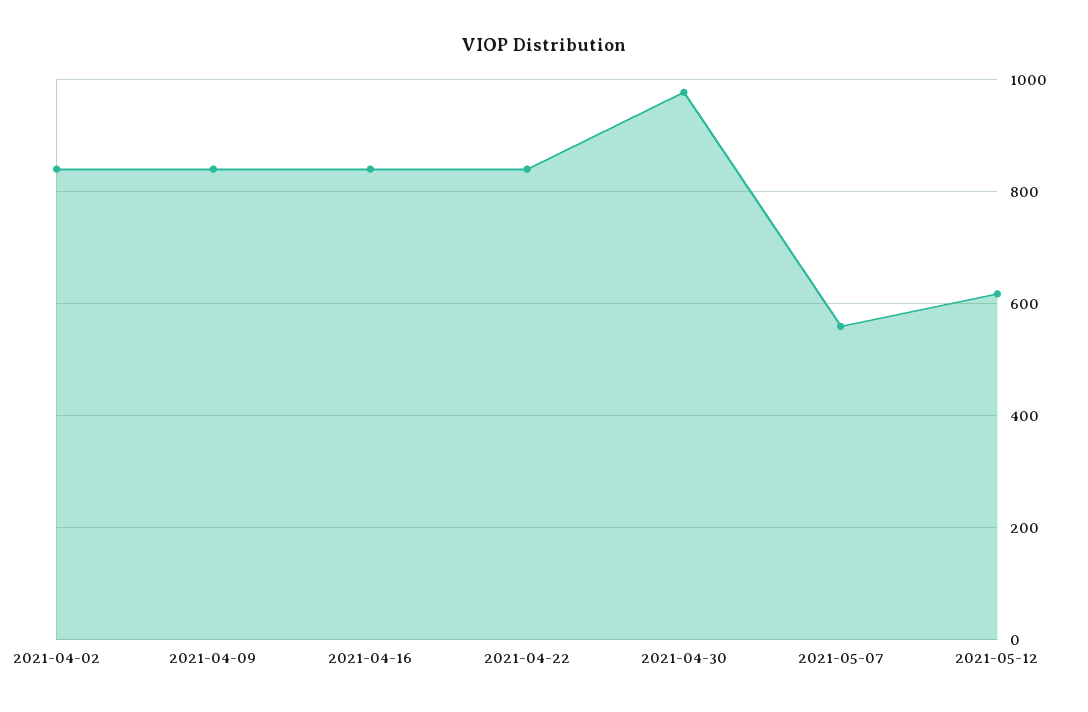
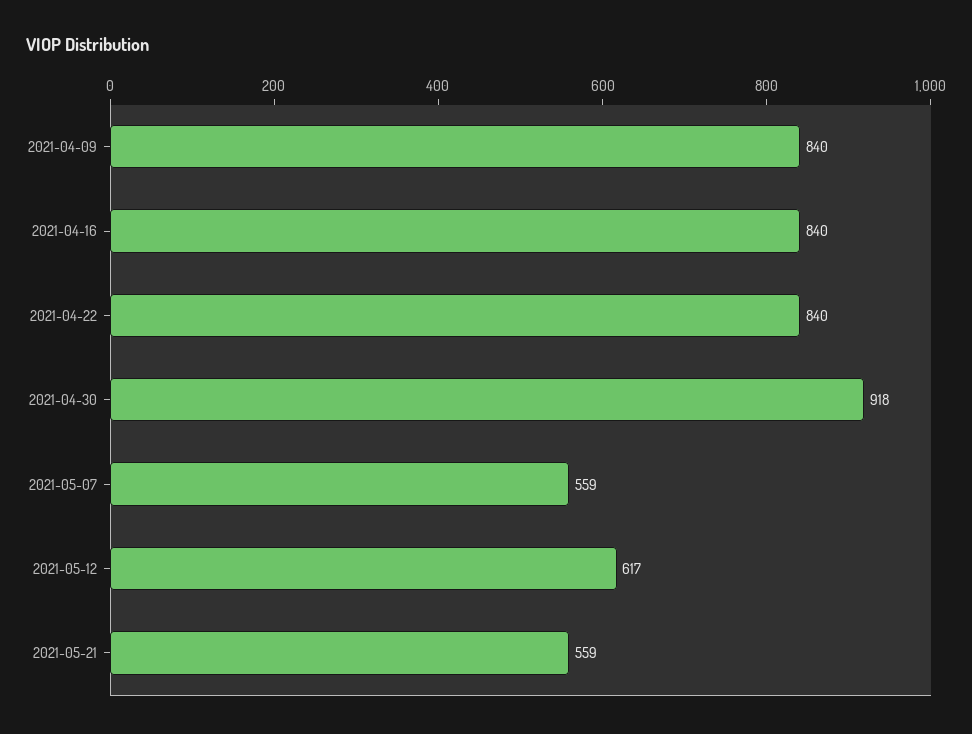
2021-04-02: 840 -> none
2021-04-30: 980 -> 918
2021-05-21: none -> 559

